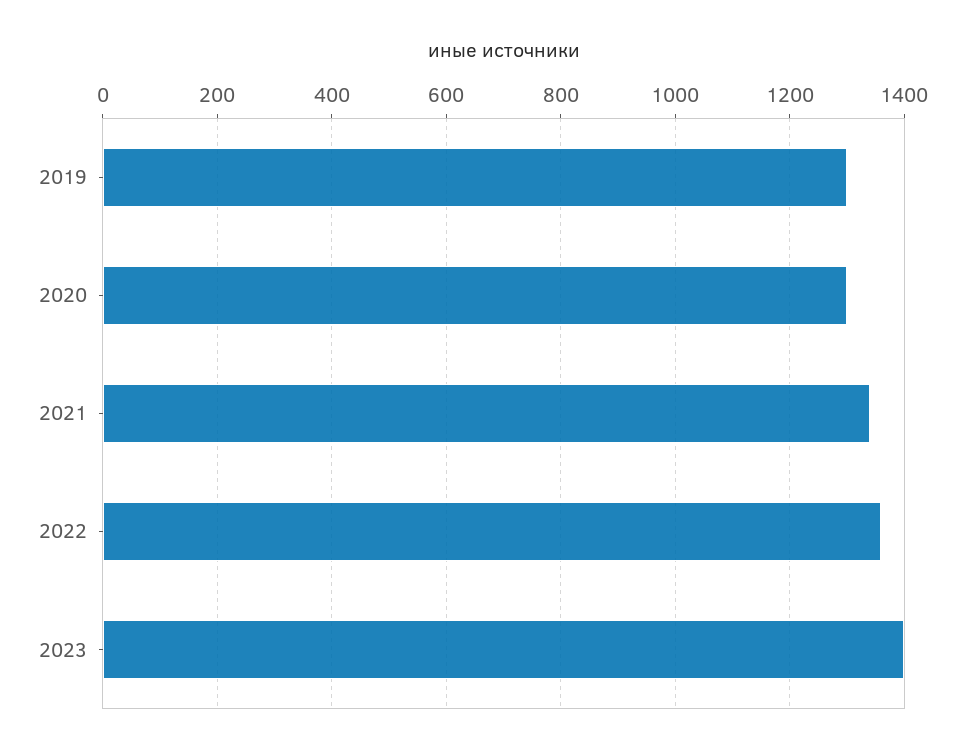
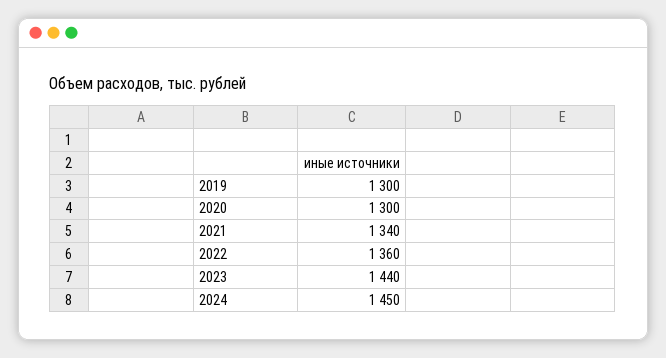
2023: 1400 -> 1440
2024: none -> 1450

